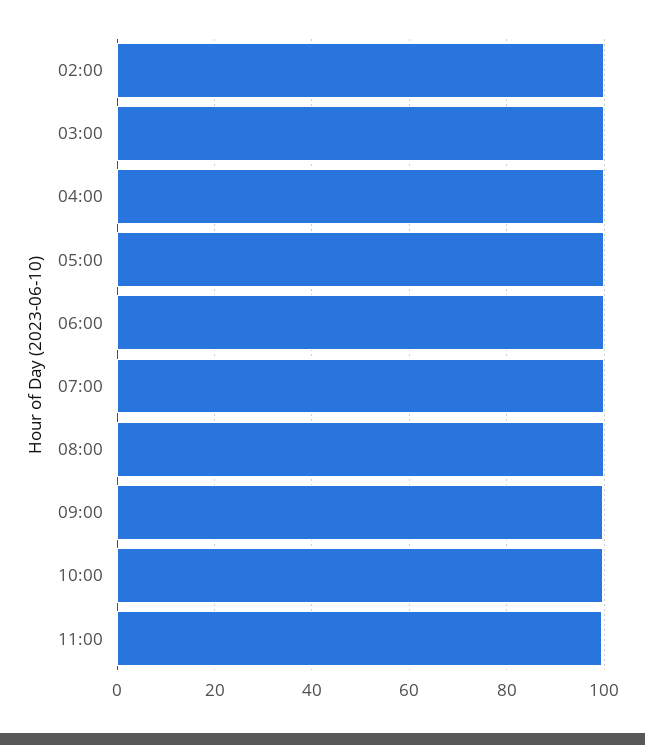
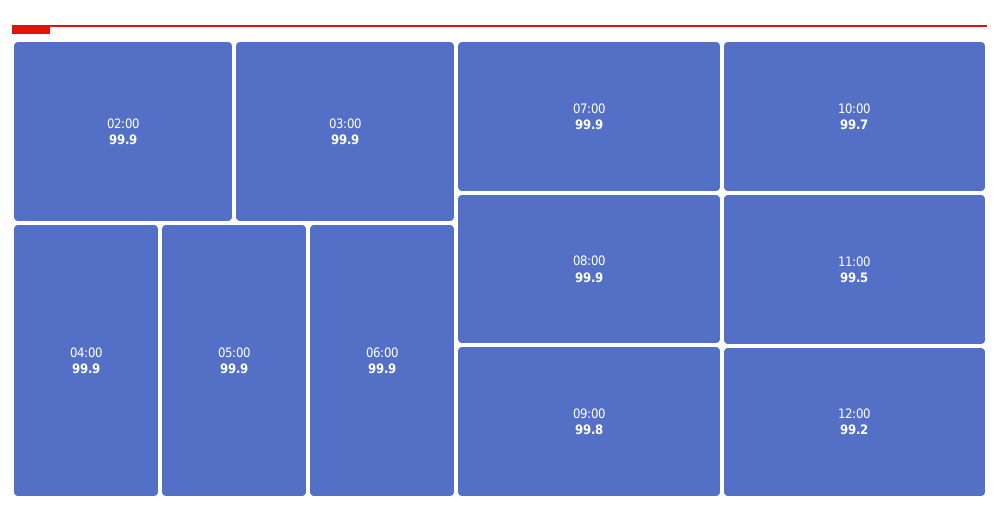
12:00: none -> 99.2

